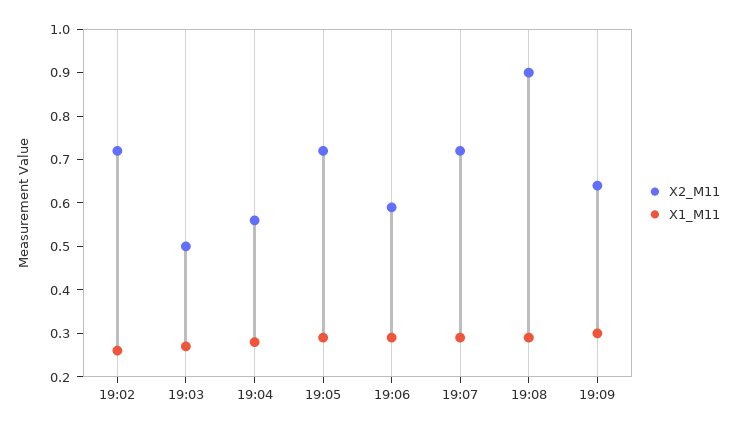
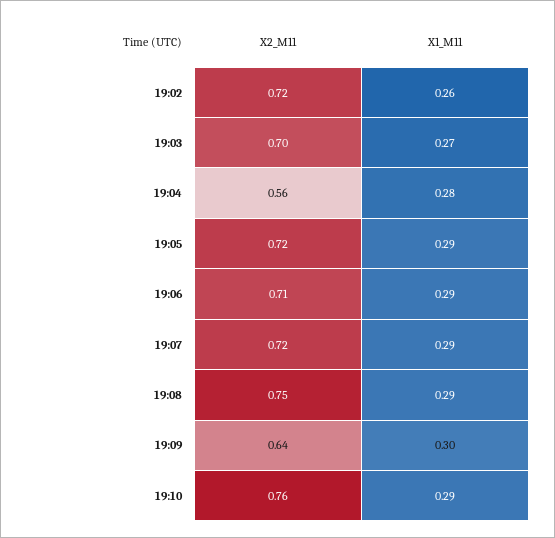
X2_M11, 19:03: 0.5 -> 0.7
X2_M11, 19:06: 0.6 -> 0.71
X2_M11, 19:08: 0.9 -> 0.75
X2_M11, 19:10: none -> 0.76
X1_M11, 19:10: none -> 0.29

